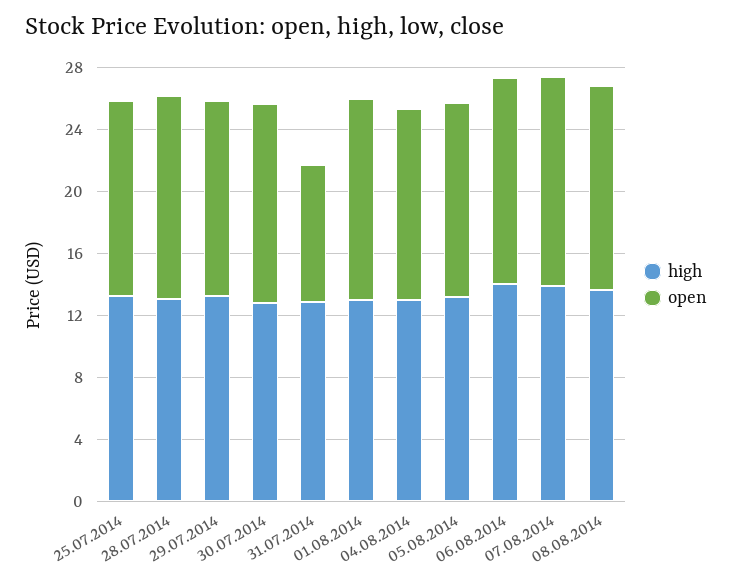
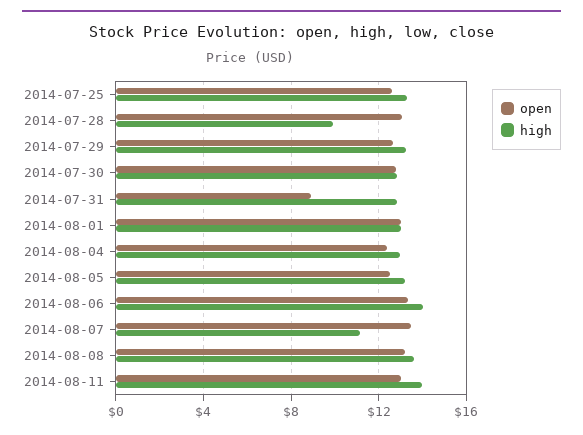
high, 28.07.2014: 13 -> 10
high, 07.08.2014: 14 -> 11
open, 2014-08-11: none -> 13
high, 2014-08-11: none -> 14

